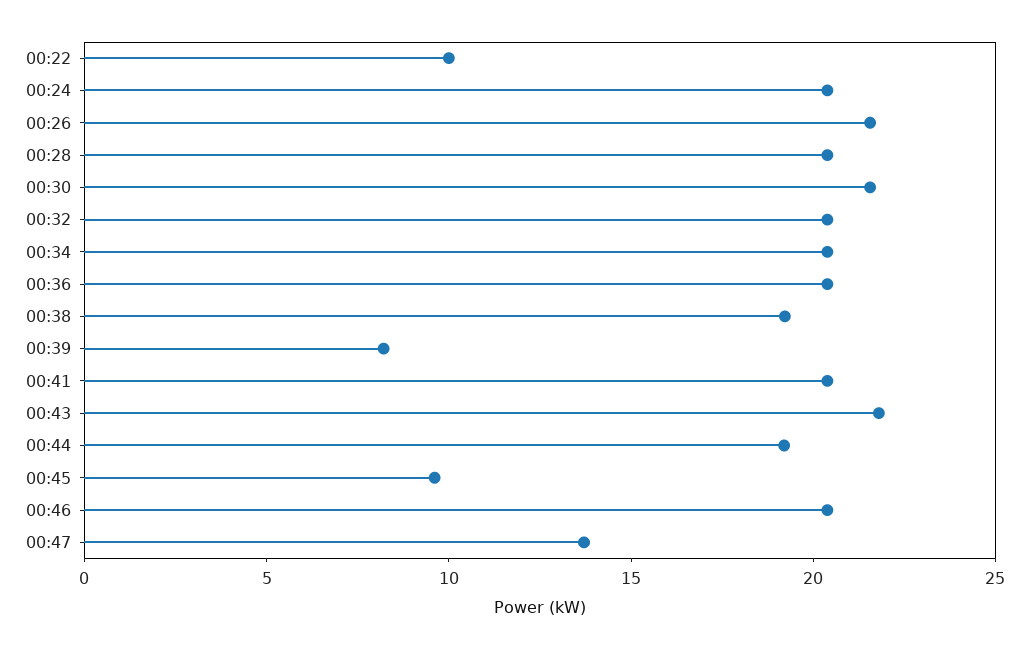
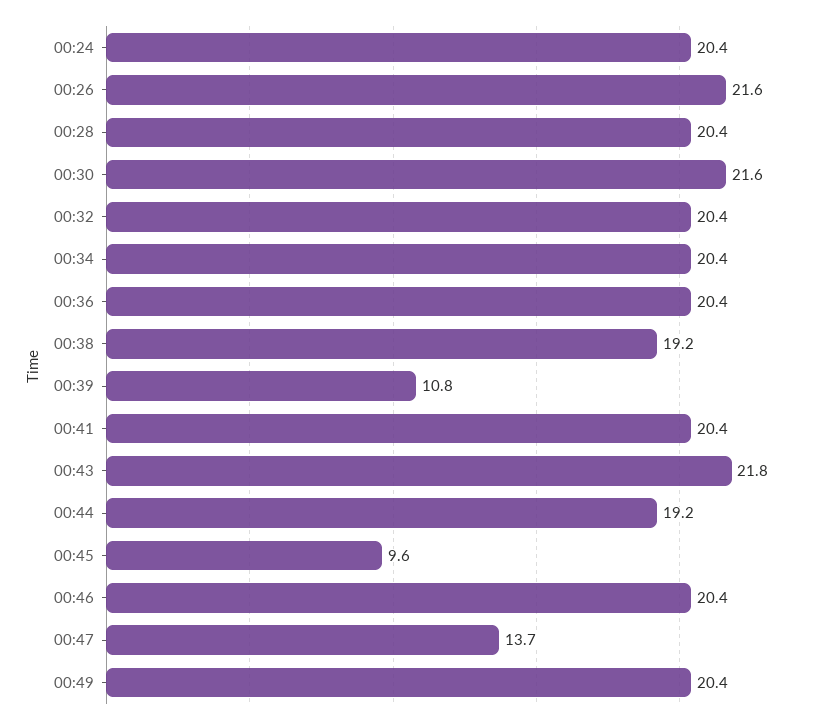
00:22: 10 -> none
00:39: 8 -> 10.8
00:49: none -> 20.4

